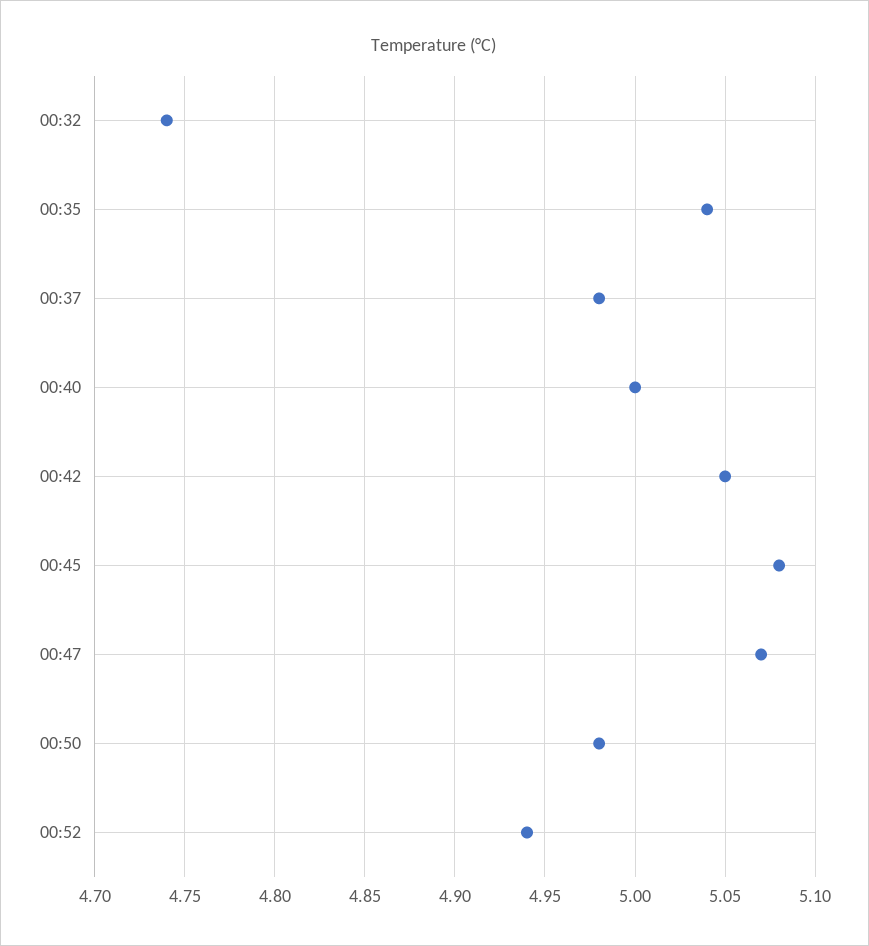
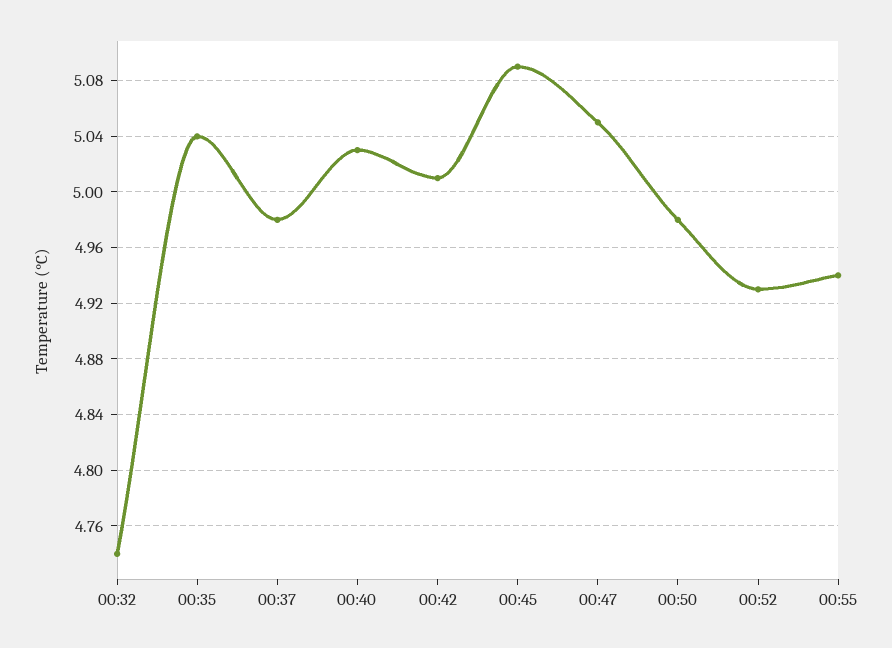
00:40: 5 -> 5.03
00:42: 5.05 -> 5.01
00:45: 5.08 -> 5.09
00:47: 5.07 -> 5.05
00:52: 4.94 -> 4.93
00:55: none -> 4.94

